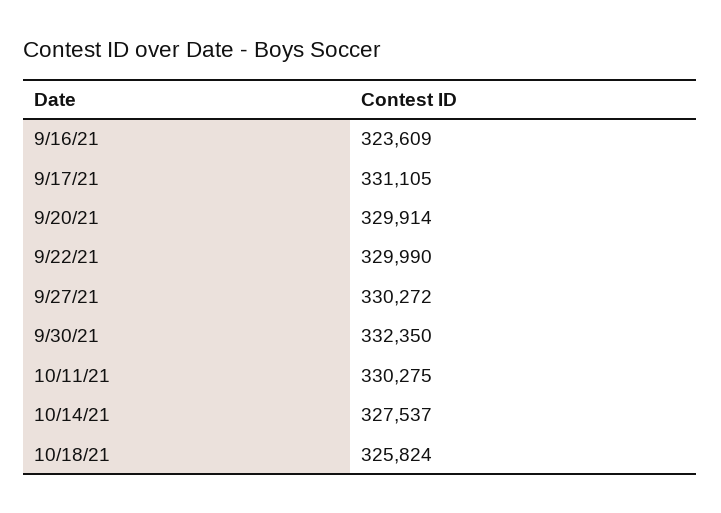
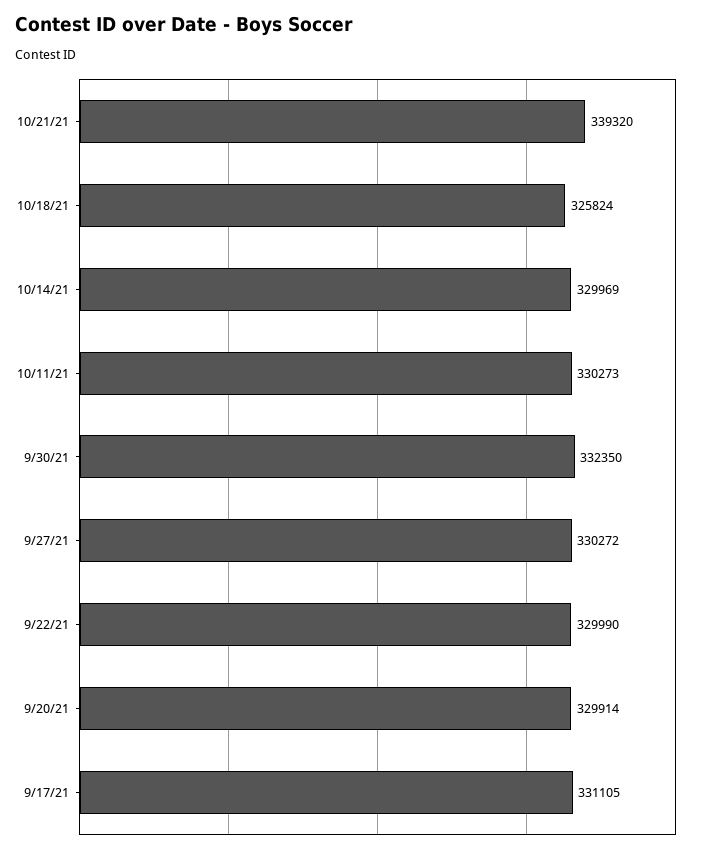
9/16/21: 323609 -> none
10/11/21: 330275 -> 330273
10/14/21: 327537 -> 329969
10/21/21: none -> 339320

